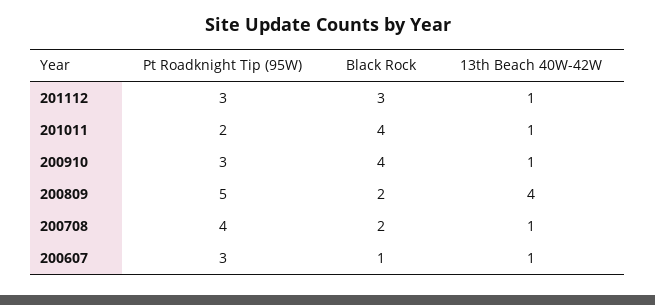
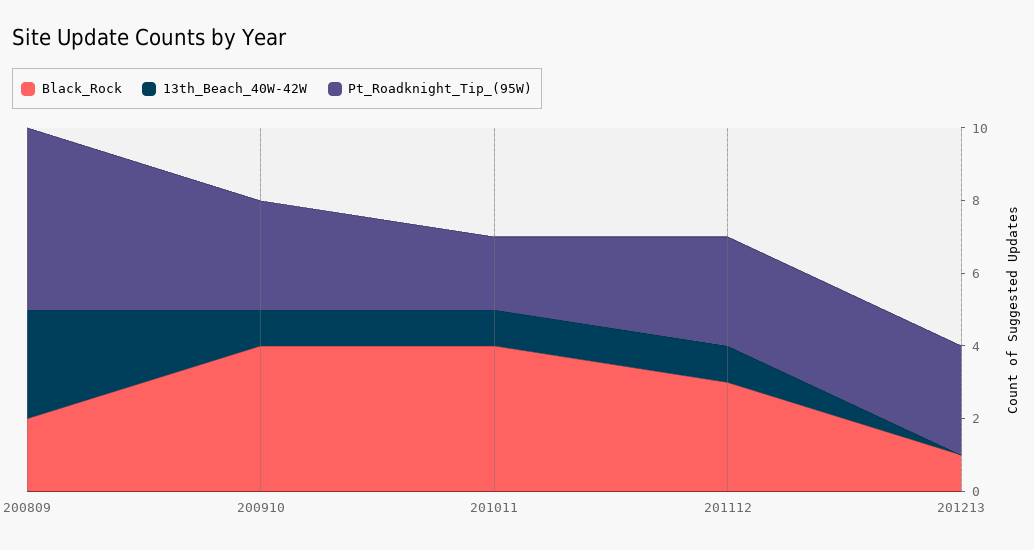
13th Beach 40W-42W, 200809: 4 -> 3
Pt Roadknight Tip (95W), 200708: 4 -> none
Black Rock, 200708: 2 -> none
13th Beach 40W-42W, 200708: 1 -> none
Pt Roadknight Tip (95W), 200607: 3 -> none
Black Rock, 200607: 1 -> none
13th Beach 40W-42W, 200607: 1 -> none
Black Rock, 201213: none -> 1
13th Beach 40W-42W, 201213: none -> 0
Pt Roadknight Tip (95W), 201213: none -> 3

